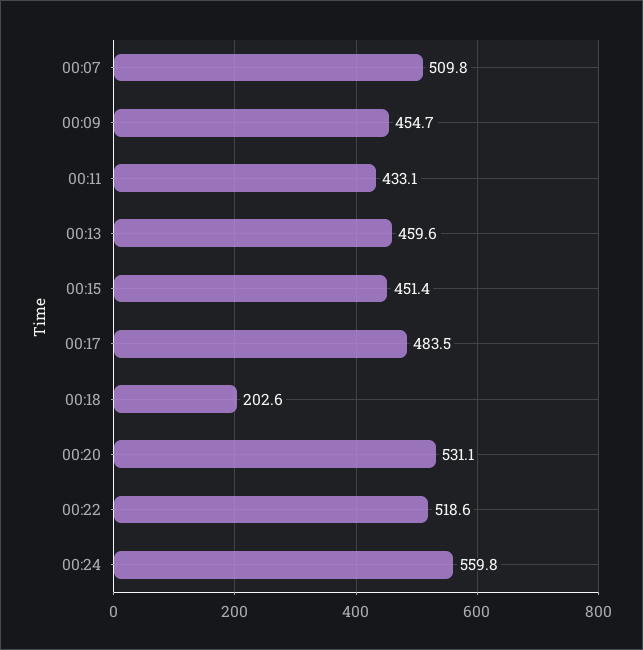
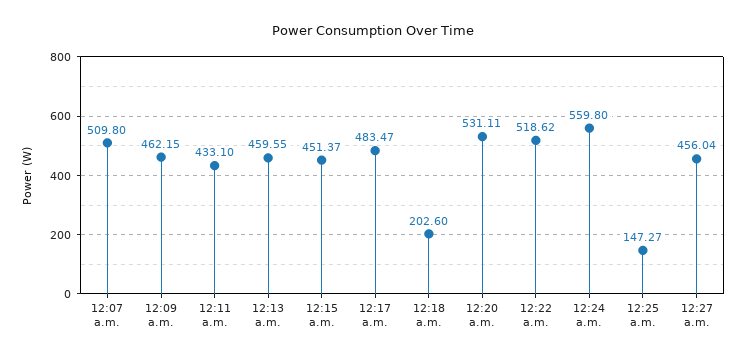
00:09: 454.7 -> 462.15
12:25 a.m.: none -> 147.27
12:27 a.m.: none -> 456.04

